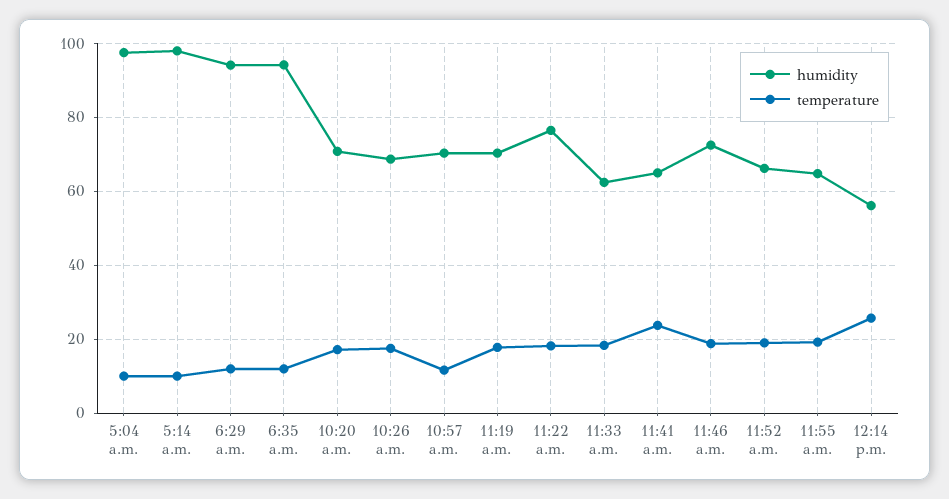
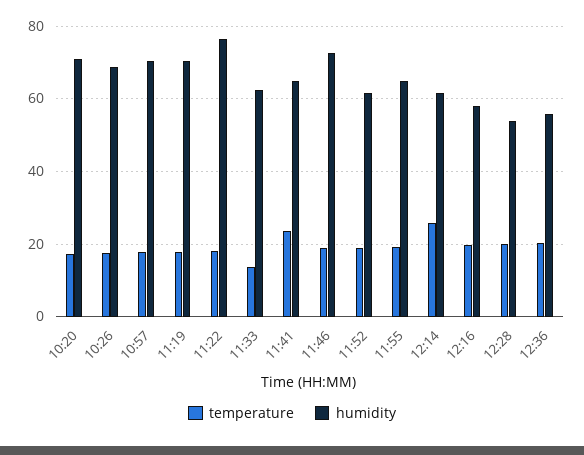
humidity, 5:04 a.m.: 98 -> none
temperature, 5:04 a.m.: 10 -> none
humidity, 5:14 a.m.: 98 -> none
temperature, 5:14 a.m.: 10 -> none
humidity, 6:29 a.m.: 94 -> none
temperature, 6:29 a.m.: 12 -> none
humidity, 6:35 a.m.: 94 -> none
temperature, 6:35 a.m.: 12 -> none
temperature, 10:57 a.m.: 12 -> 18
temperature, 11:33 a.m.: 18 -> 14
humidity, 11:52 a.m.: 66 -> 62
humidity, 12:14 p.m.: 56 -> 62
temperature, 12:16: none -> 20
humidity, 12:16: none -> 58
temperature, 12:28: none -> 20
humidity, 12:28: none -> 54
temperature, 12:36: none -> 20
humidity, 12:36: none -> 56

